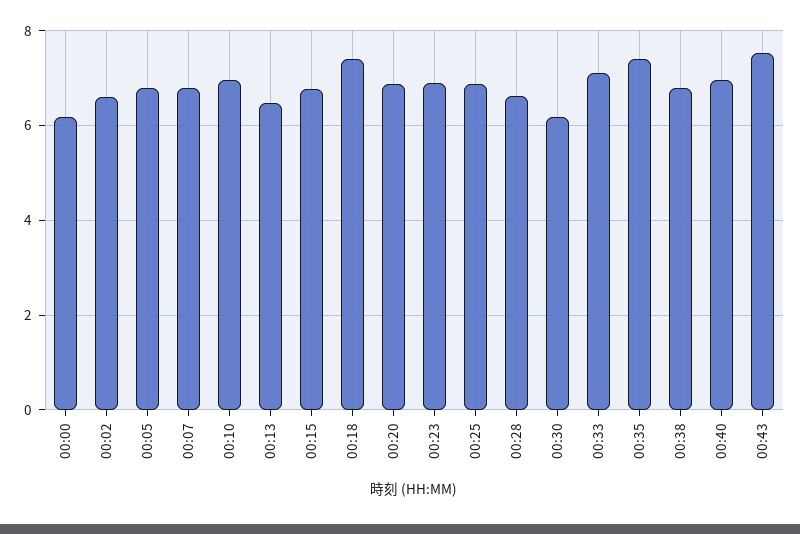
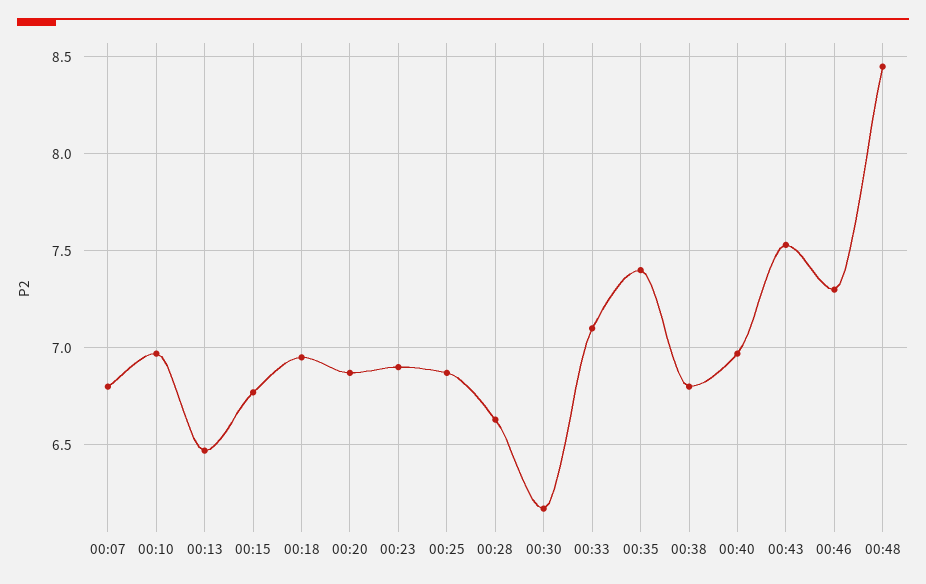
00:00: 6.2 -> none
00:02: 6.6 -> none
00:05: 6.8 -> none
00:18: 7.4 -> 6.95
00:46: none -> 7.3
00:48: none -> 8.45

